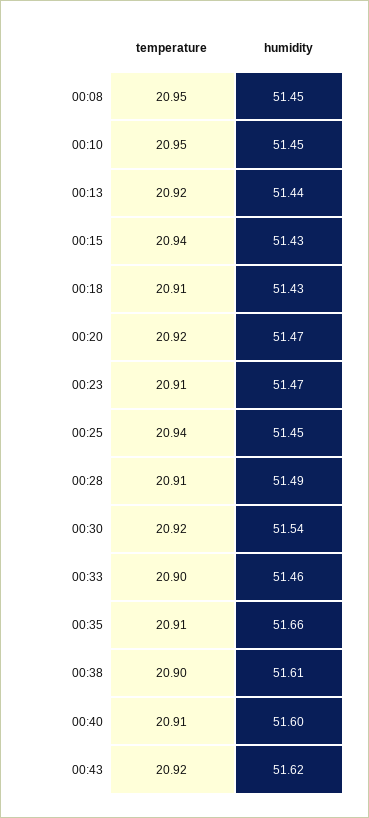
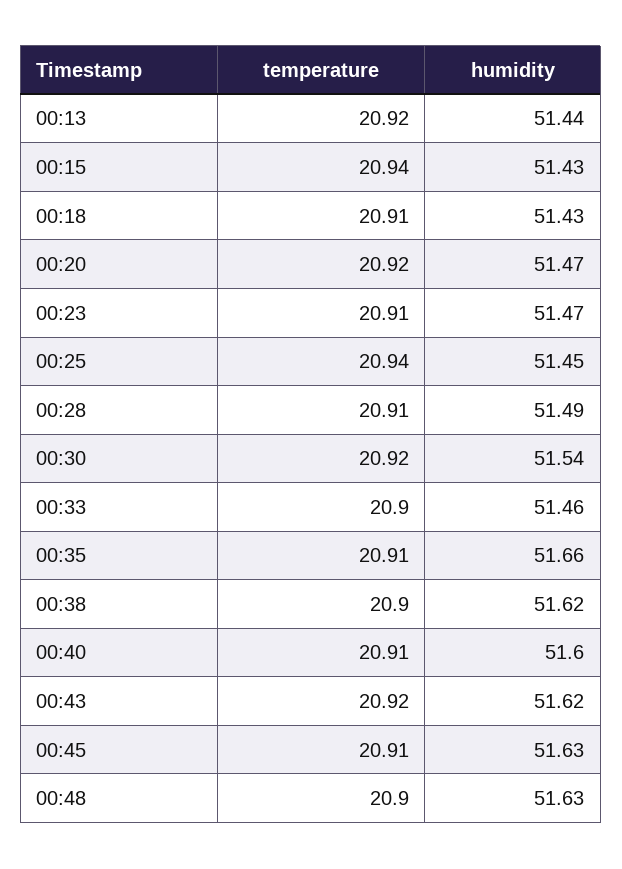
temperature, 00:08: 20.95 -> none
humidity, 00:08: 51.45 -> none
temperature, 00:10: 20.95 -> none
humidity, 00:10: 51.45 -> none
humidity, 00:38: 51.61 -> 51.62
temperature, 00:45: none -> 20.91
humidity, 00:45: none -> 51.63
temperature, 00:48: none -> 20.9
humidity, 00:48: none -> 51.63

